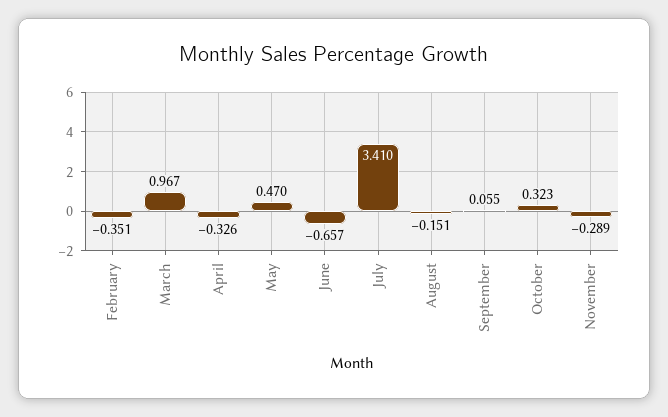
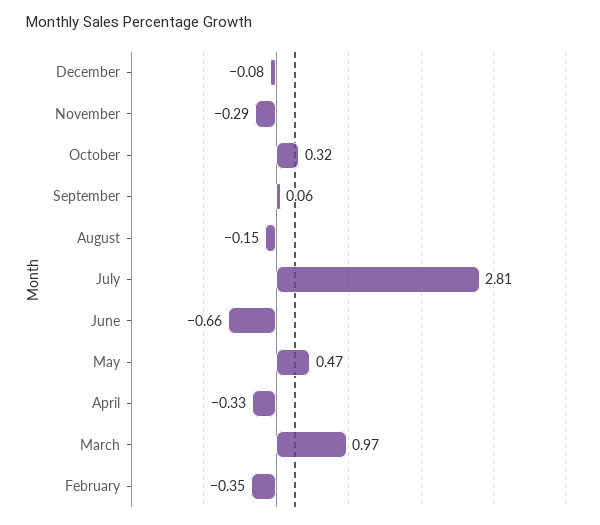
July: 3.41 -> 2.81
December: none -> -0.08

